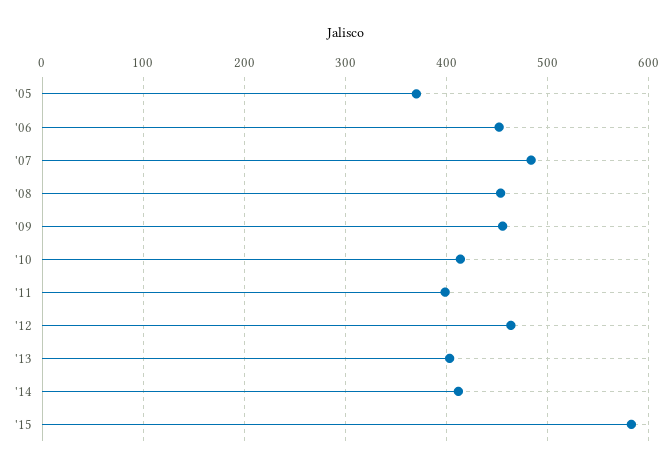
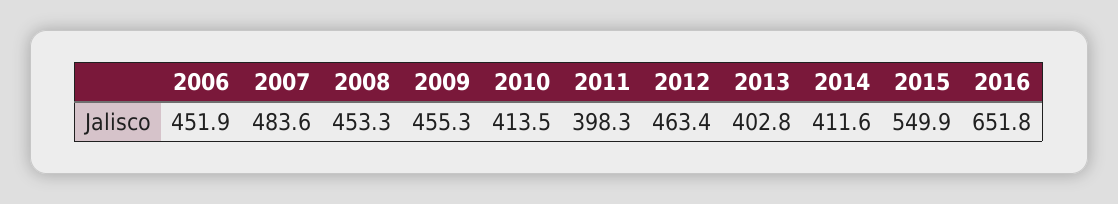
'05: 370 -> none
'15: 580 -> 549.9
2016: none -> 651.8

